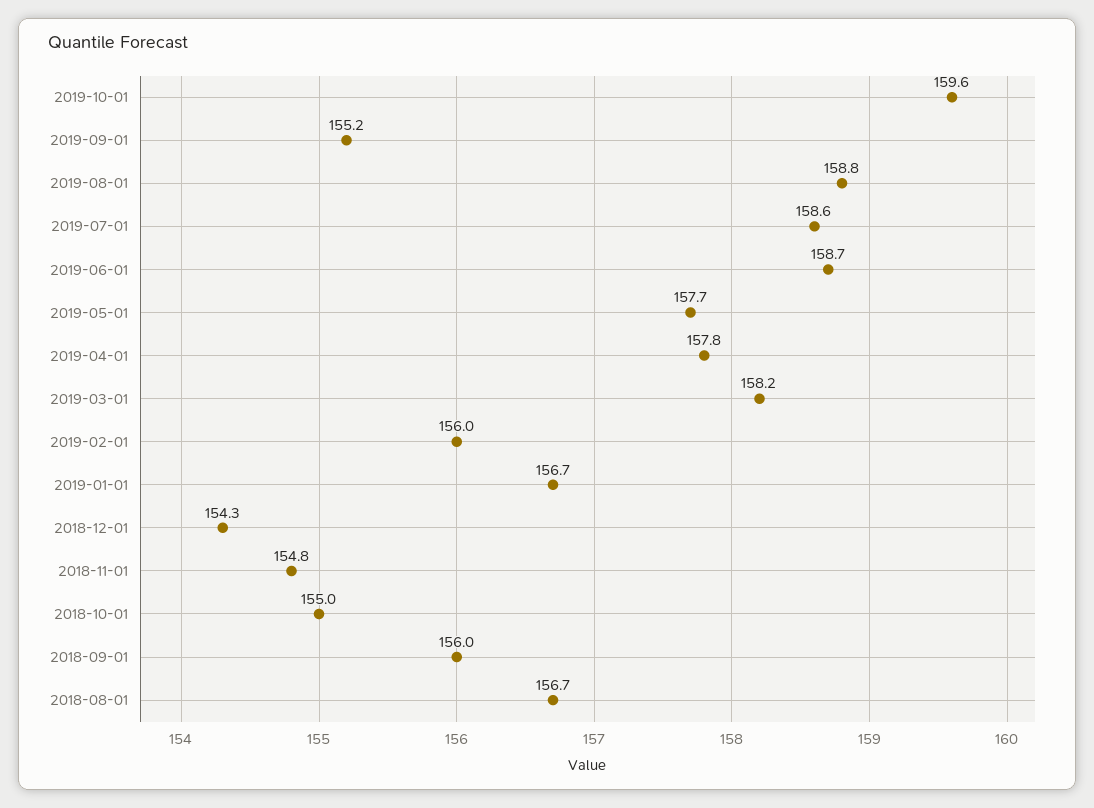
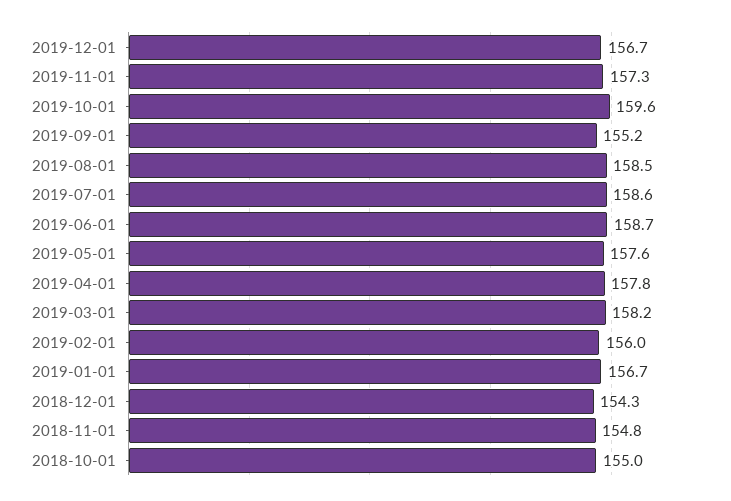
2019-08-01: 158.8 -> 158.5
2019-05-01: 157.7 -> 157.6
2018-09-01: 156 -> none
2018-08-01: 156.7 -> none
2019-12-01: none -> 156.7
2019-11-01: none -> 157.3

